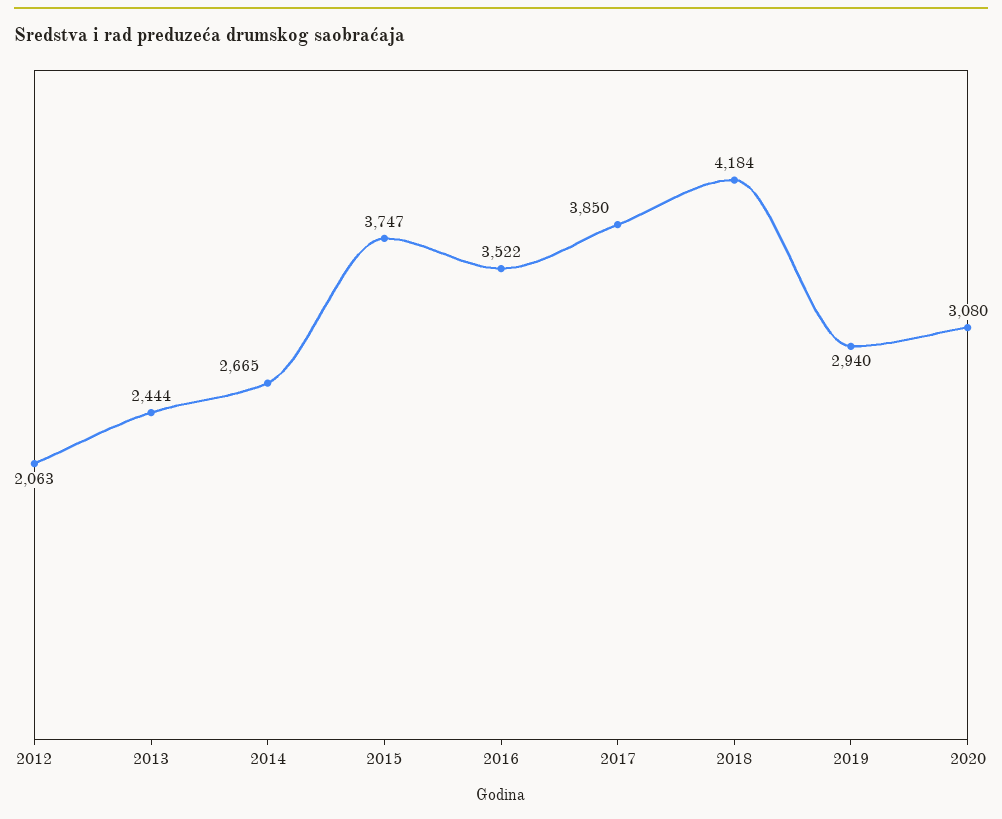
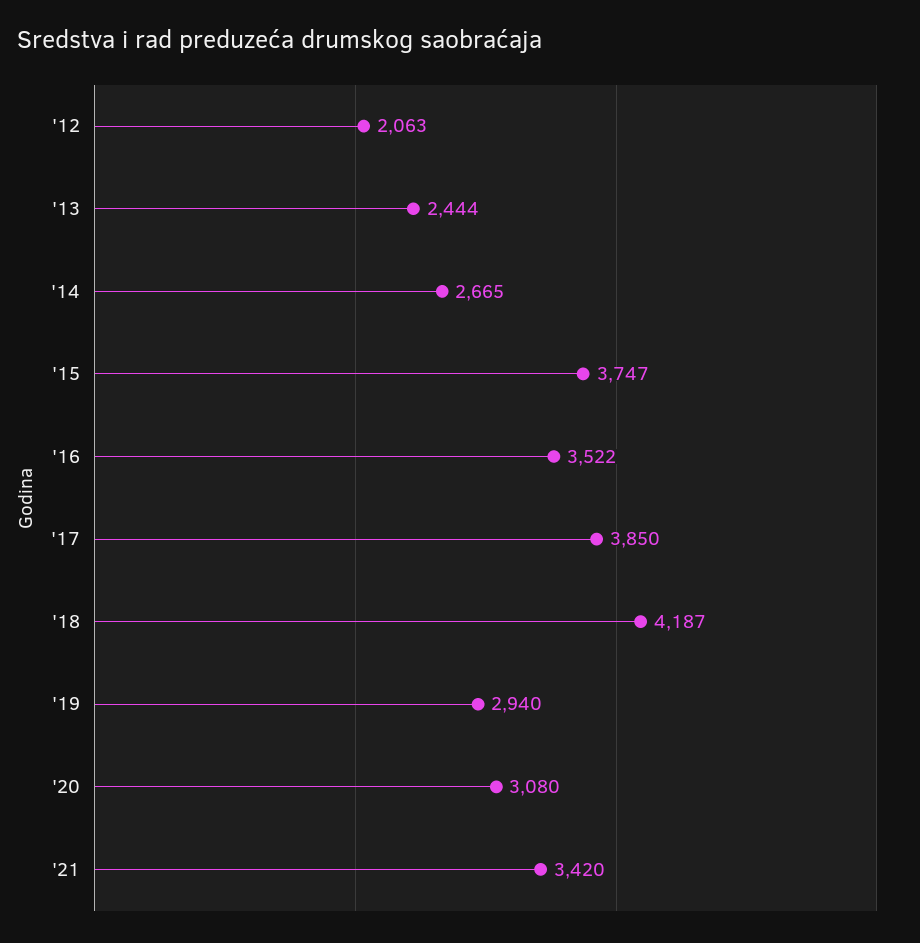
2018: 4184 -> 4187
'21: none -> 3420

